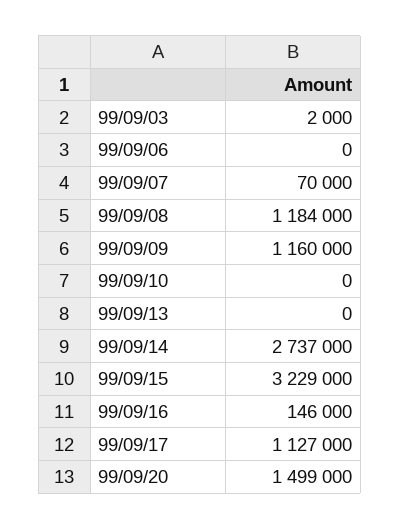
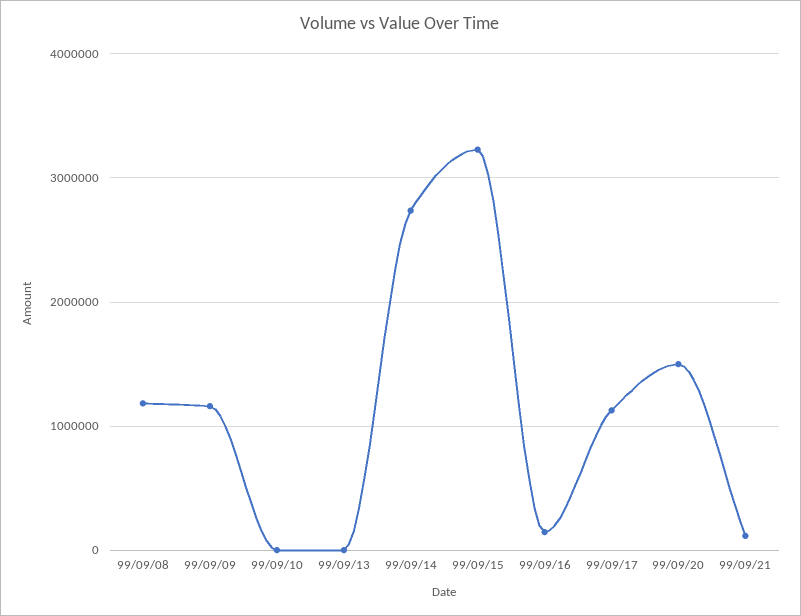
99/09/03: 2000 -> none
99/09/06: 0 -> none
99/09/07: 70000 -> none
99/09/21: none -> 100000

